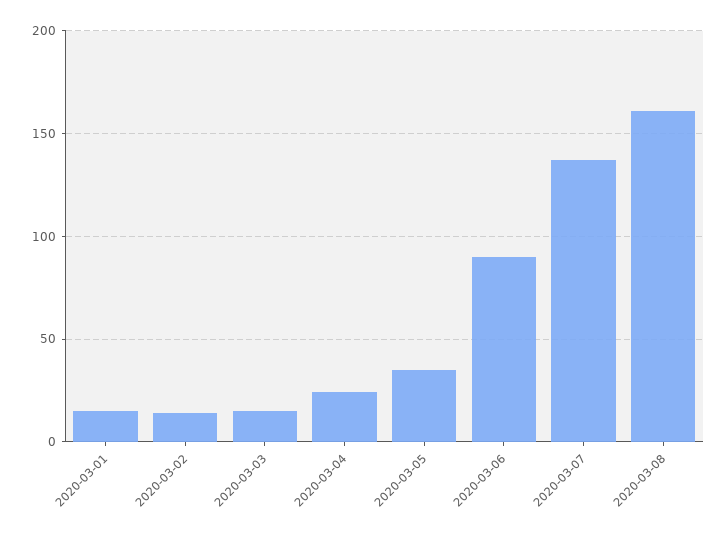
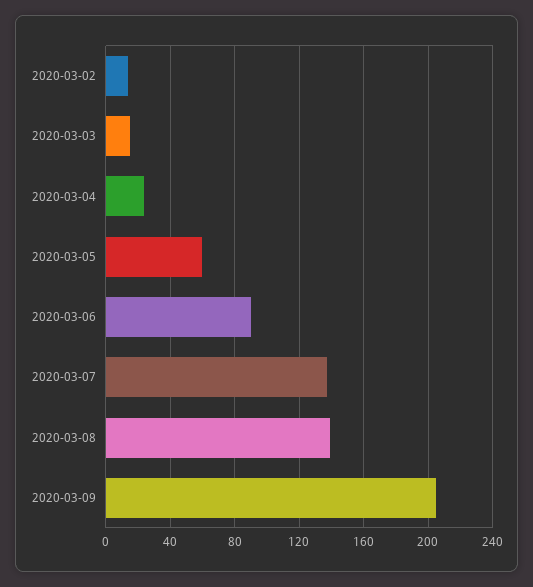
2020-03-01: 15 -> none
2020-03-05: 35 -> 60
2020-03-08: 160 -> 140
2020-03-09: none -> 205

